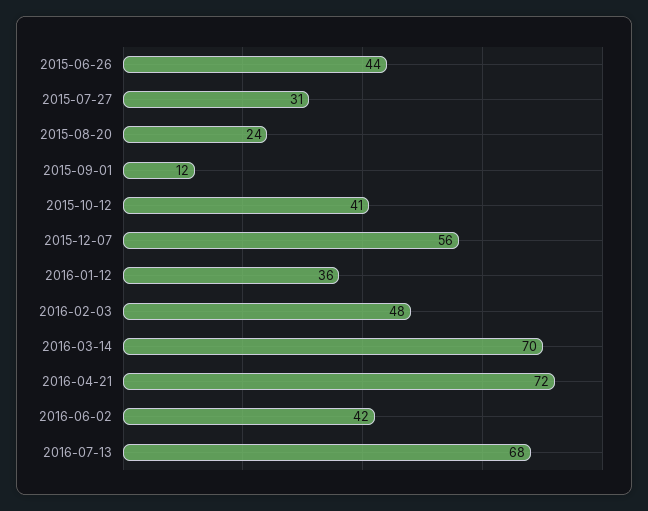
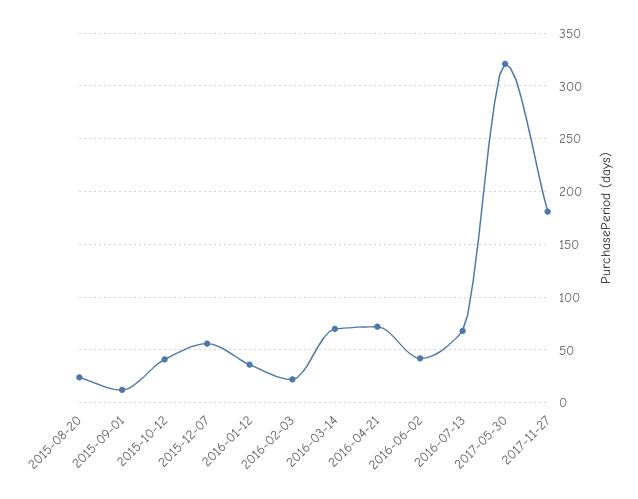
2015-06-26: 44 -> none
2015-07-27: 31 -> none
2016-02-03: 48 -> 20
2017-05-30: none -> 320
2017-11-27: none -> 180

